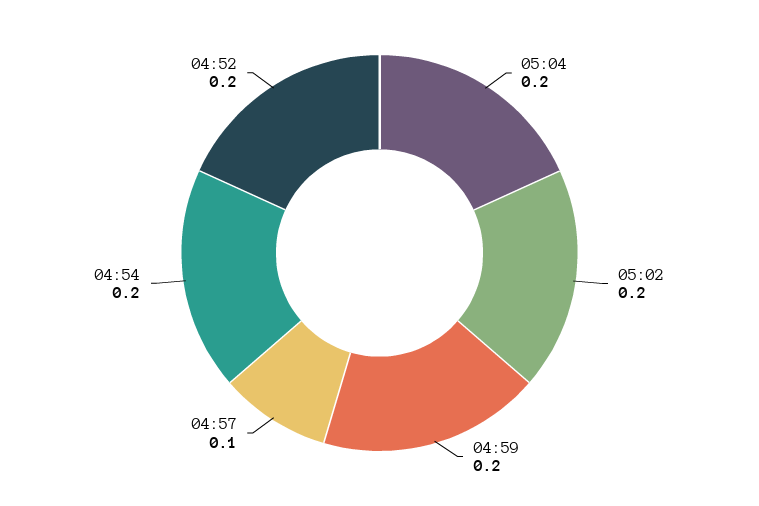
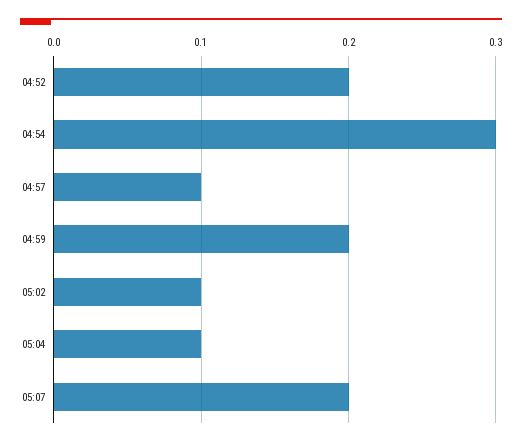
05:04: 0.2 -> 0.1
05:02: 0.2 -> 0.1
04:54: 0.2 -> 0.3
05:07: none -> 0.2

